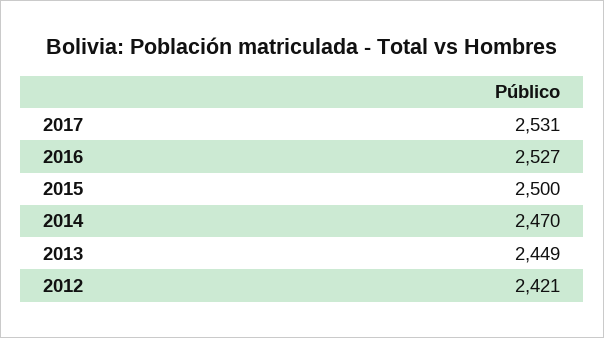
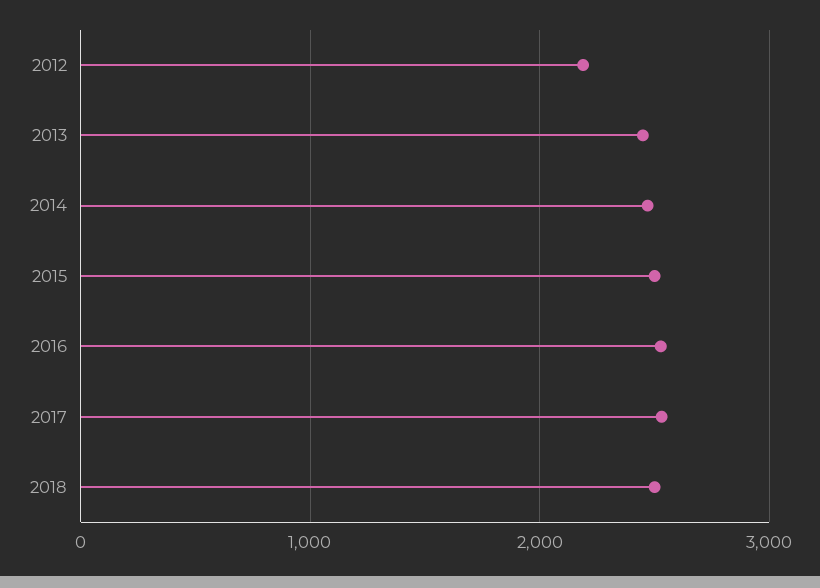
2012: 2421 -> 2200
2018: none -> 2500

